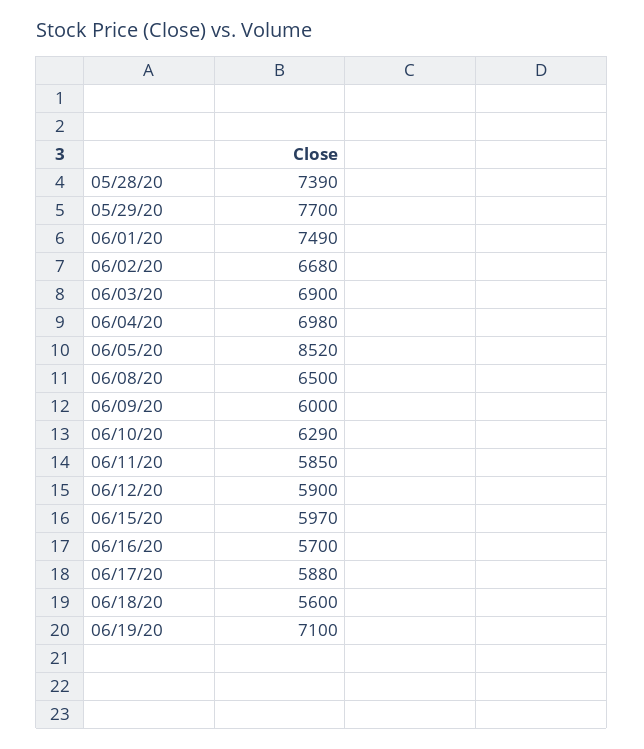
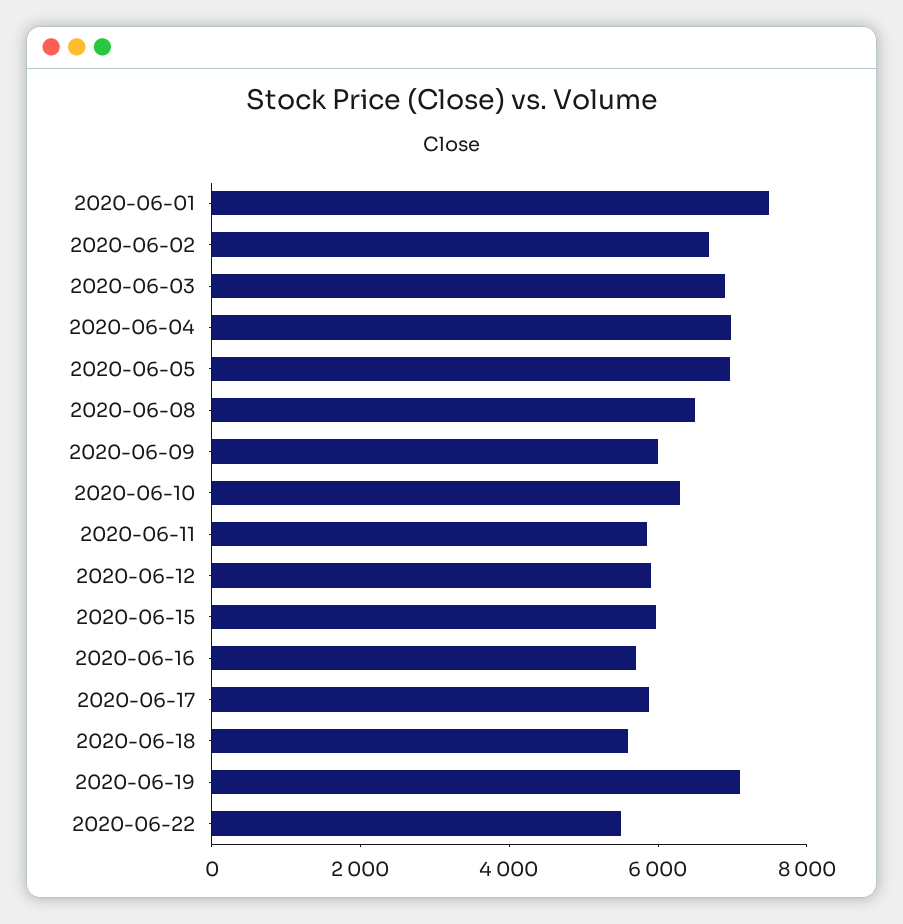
05/28/20: 7390 -> none
05/29/20: 7700 -> none
06/05/20: 8520 -> 7000
2020-06-22: none -> 5500

